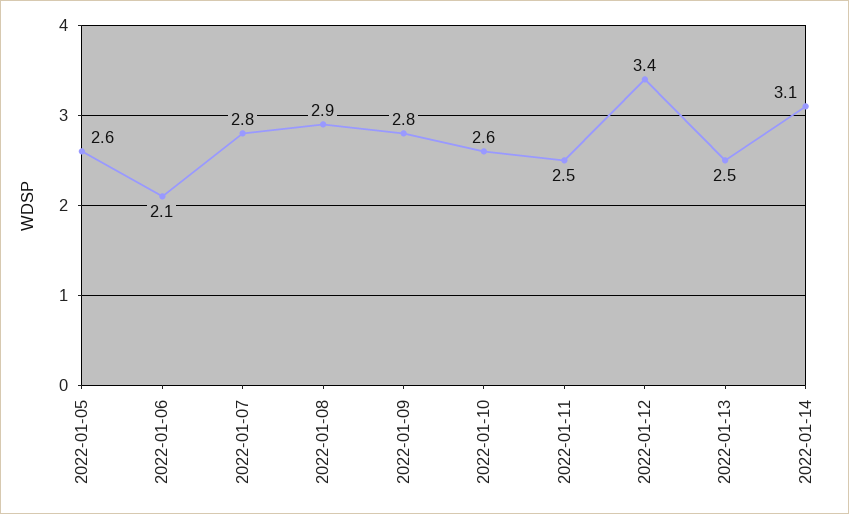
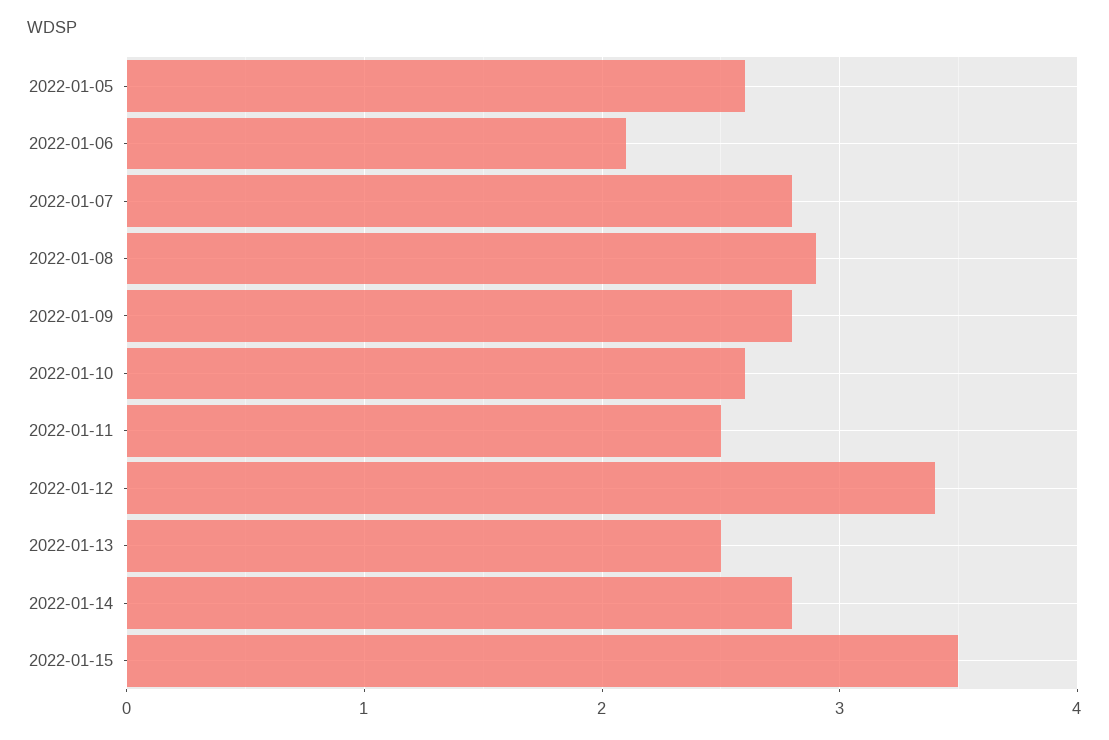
2022-01-14: 3.1 -> 2.8
2022-01-15: none -> 3.5

